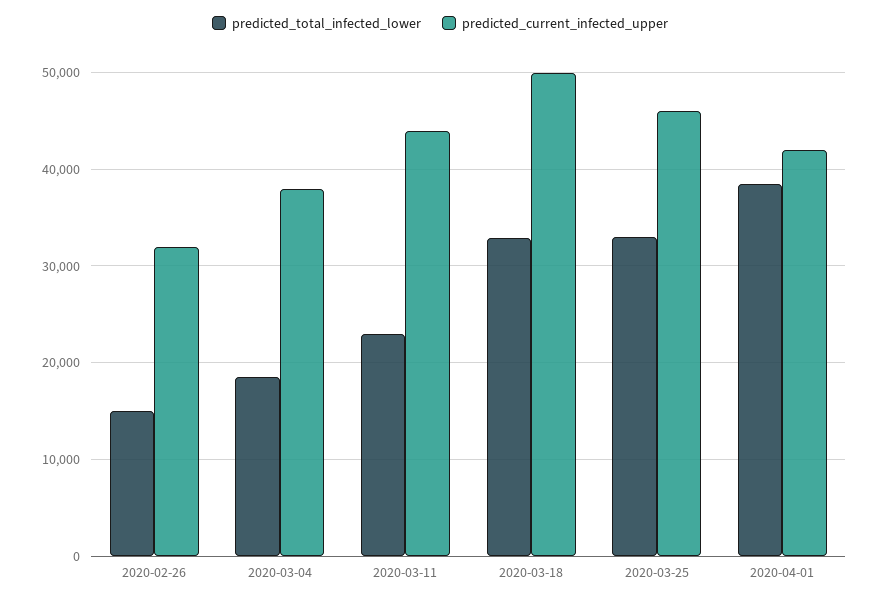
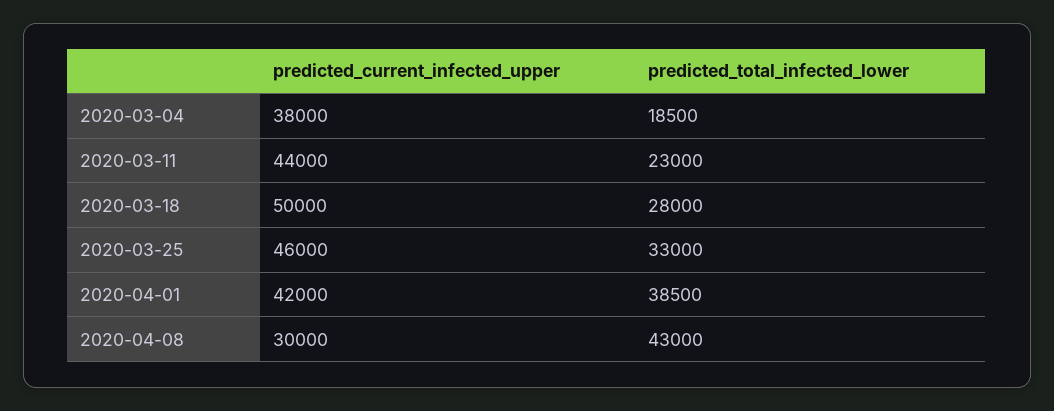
predicted_total_infected_lower, 2020-02-26: 15000 -> none
predicted_current_infected_upper, 2020-02-26: 32000 -> none
predicted_total_infected_lower, 2020-03-18: 33000 -> 28000
predicted_current_infected_upper, 2020-04-08: none -> 30000
predicted_total_infected_lower, 2020-04-08: none -> 43000

